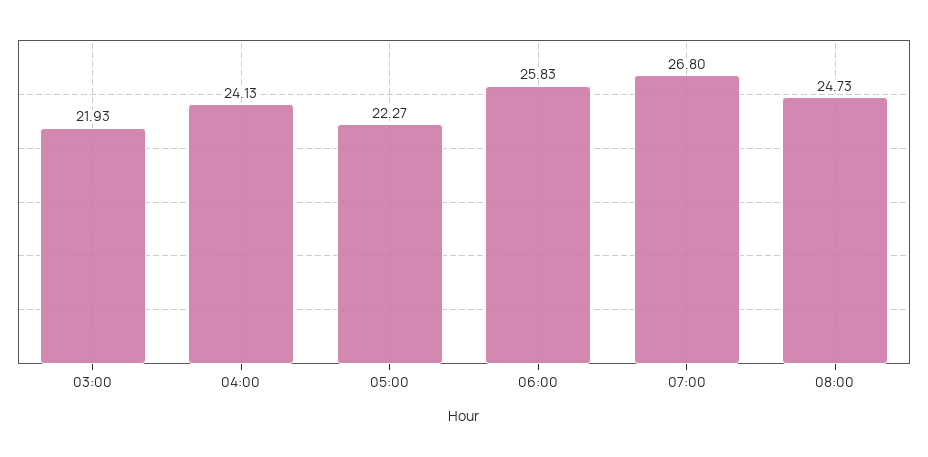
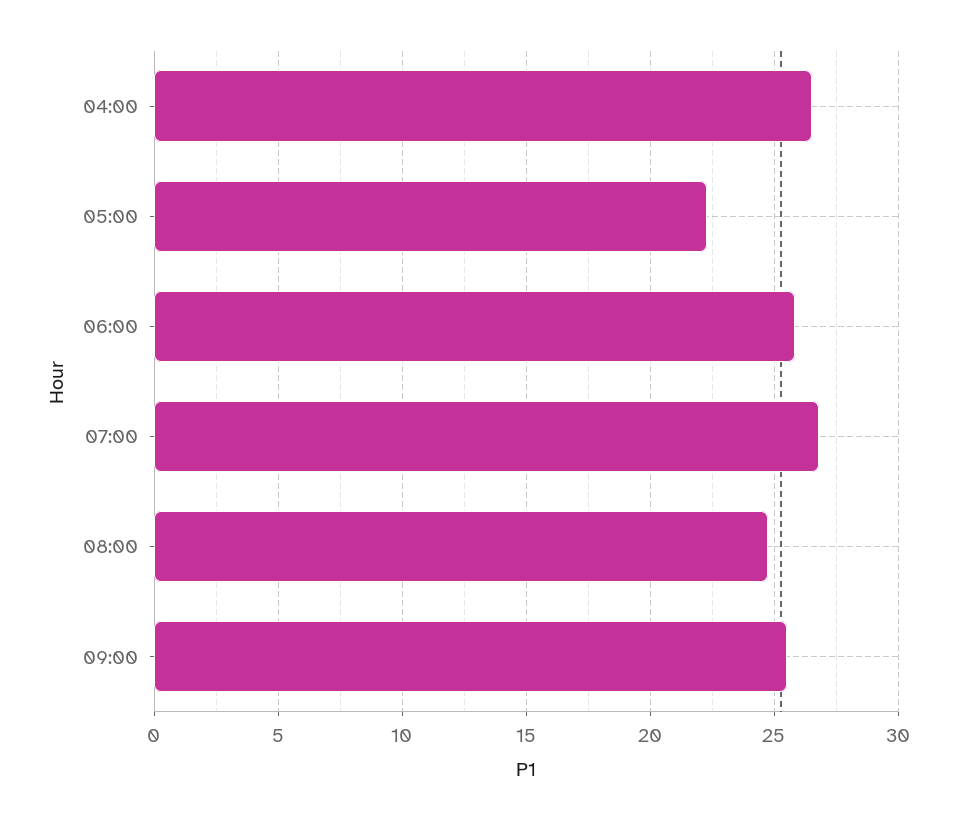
03:00: 21.93 -> none
04:00: 24.13 -> 26.5
09:00: none -> 25.5

